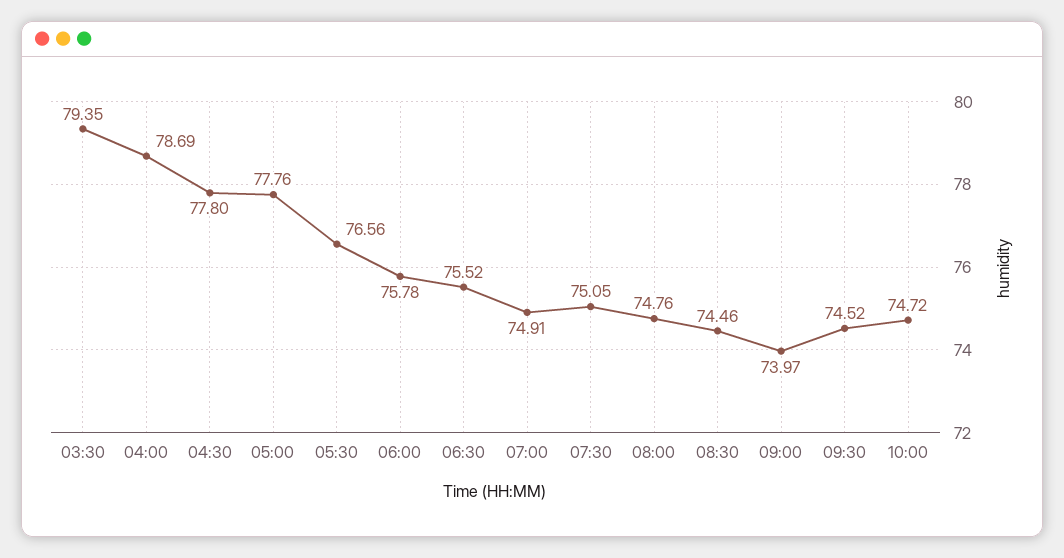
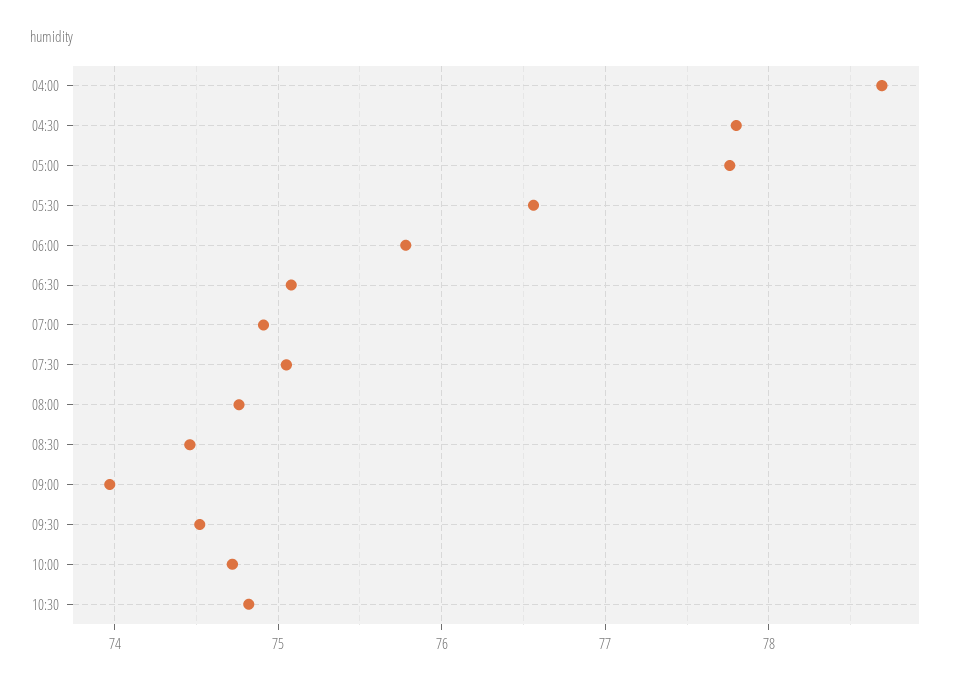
03:30: 79.35 -> none
06:30: 75.52 -> 75.1
10:30: none -> 74.8

